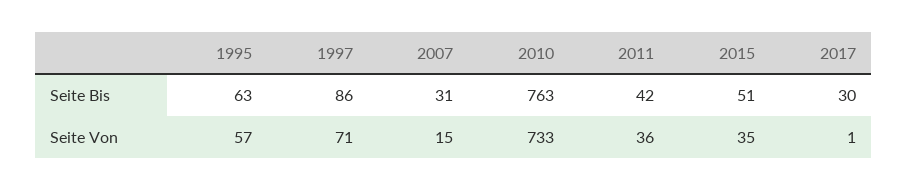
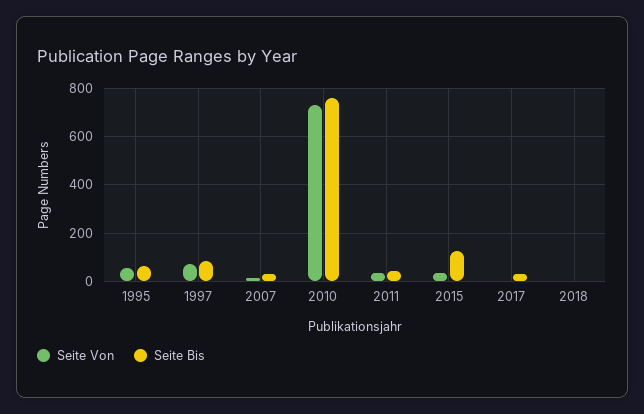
Seite Bis, 2015: 51 -> 125
Seite Von, 2018: none -> 0
Seite Bis, 2018: none -> 0

